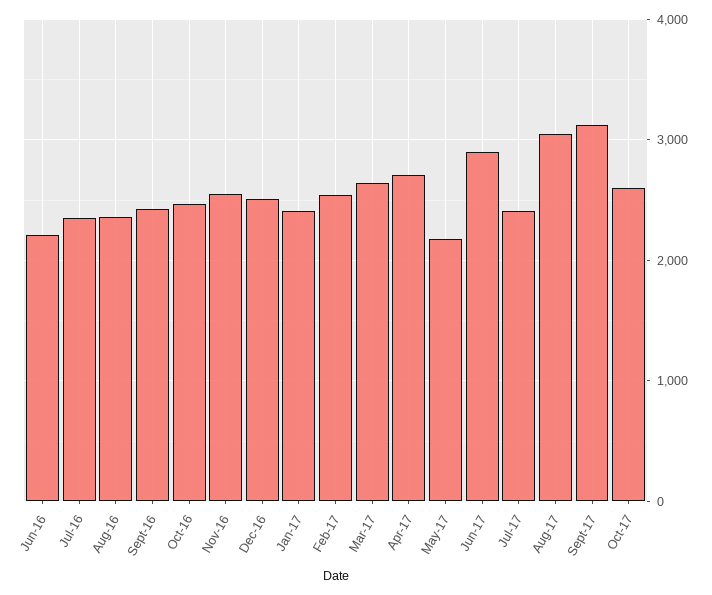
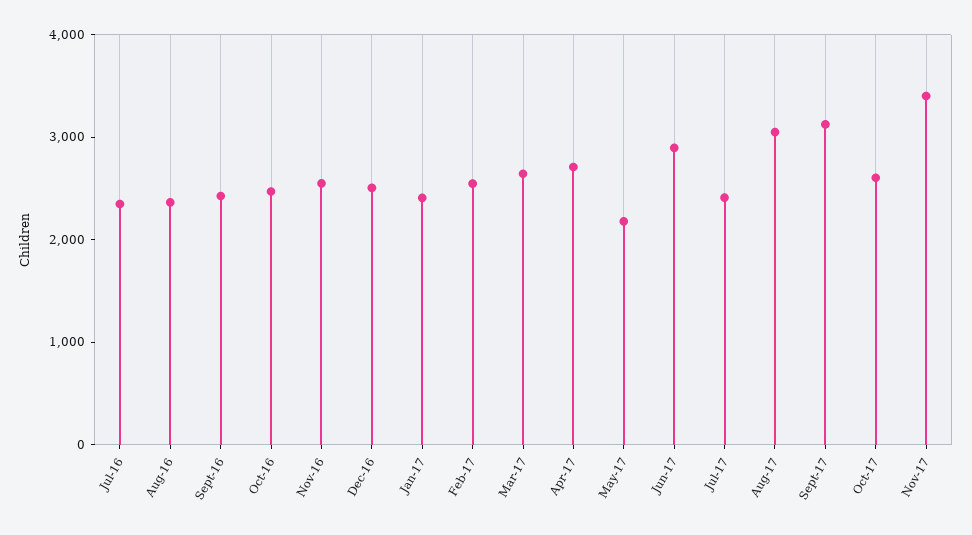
Jun-16: 2200 -> none
Nov-17: none -> 3400

